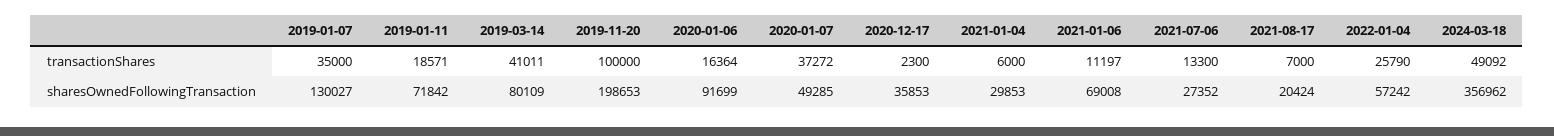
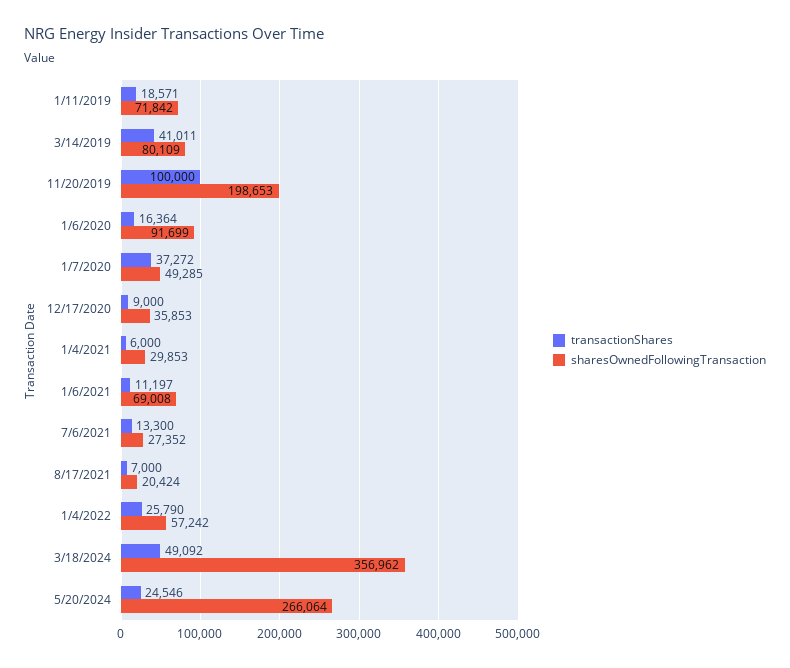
transactionShares, 2019-01-07: 35000 -> none
transactionShares, 2020-12-17: 2300 -> 9000
sharesOwnedFollowingTransaction, 2019-01-07: 130027 -> none
transactionShares, 5/20/2024: none -> 24546
sharesOwnedFollowingTransaction, 5/20/2024: none -> 266064

